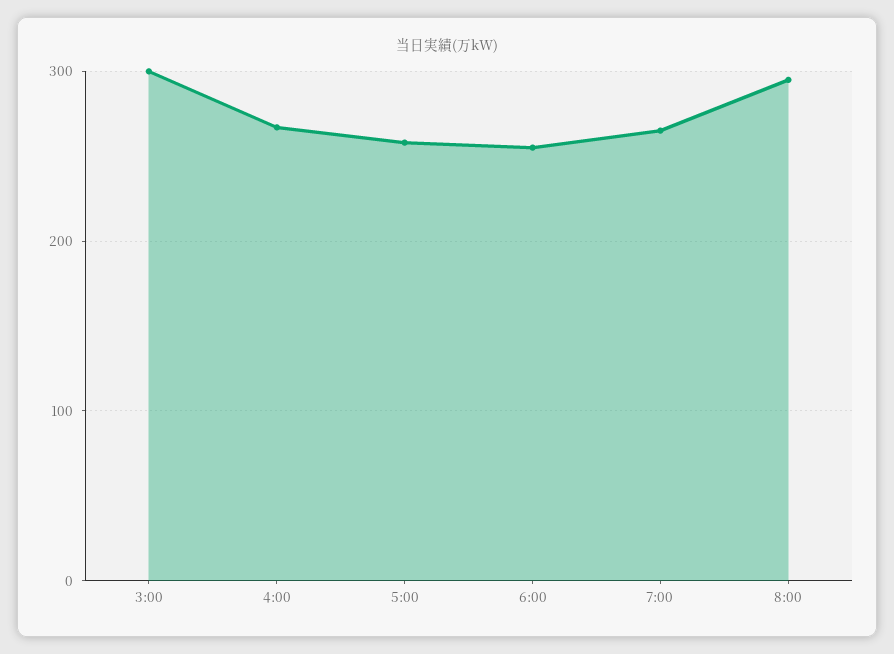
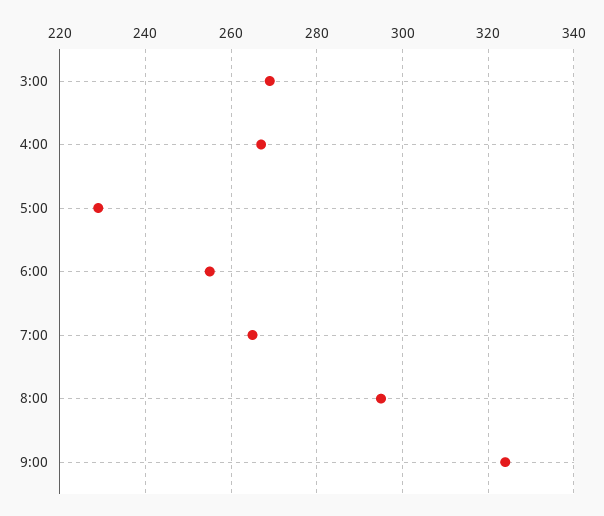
3:00: 300 -> 270
5:00: 260 -> 230
9:00: none -> 325

